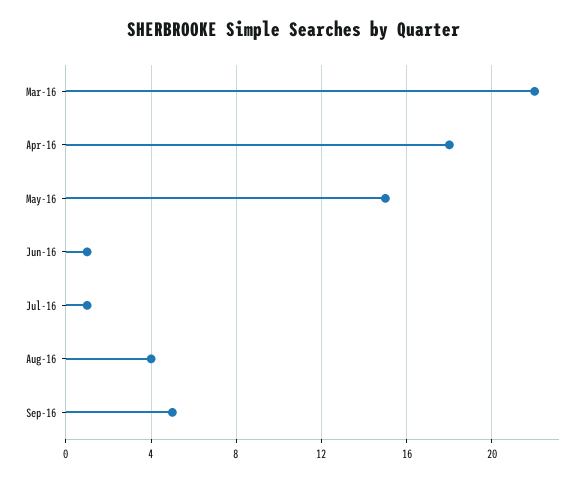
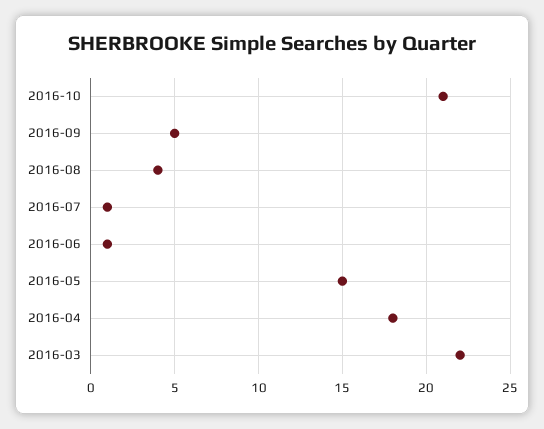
2016-10: none -> 21

